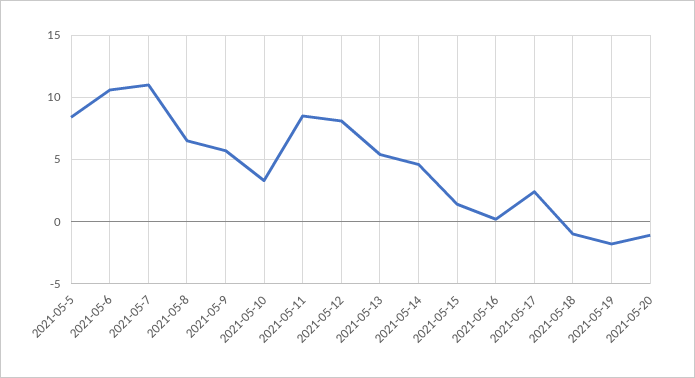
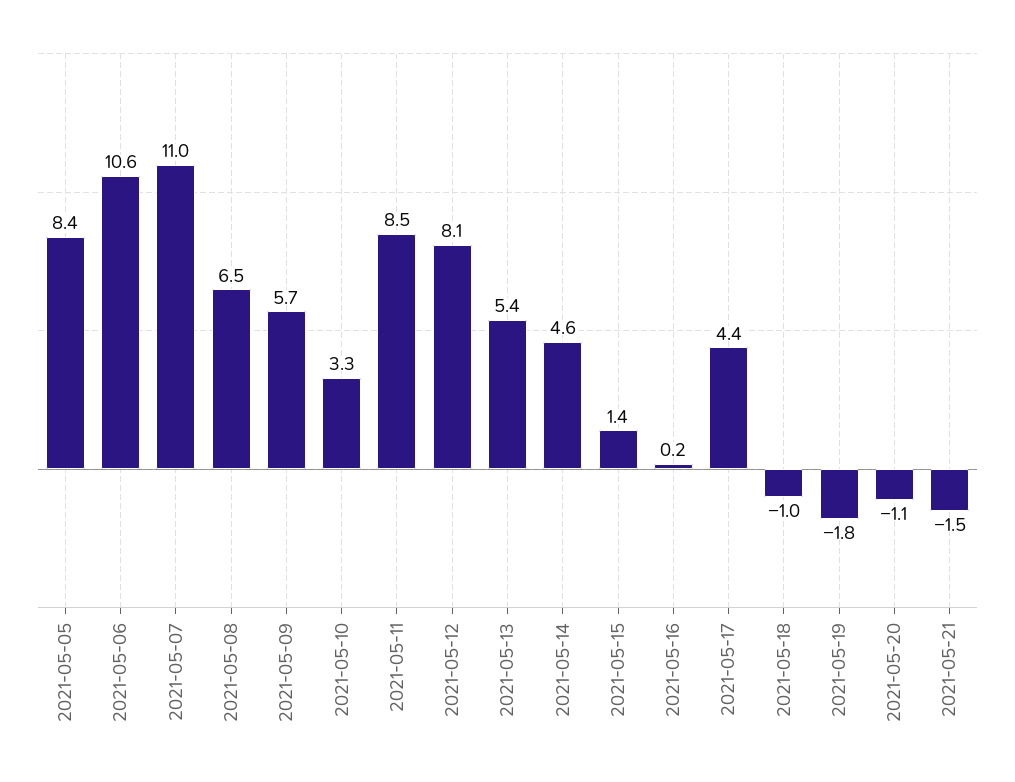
2021-05-17: 2.5 -> 4.4
2021-05-21: none -> -1.5

